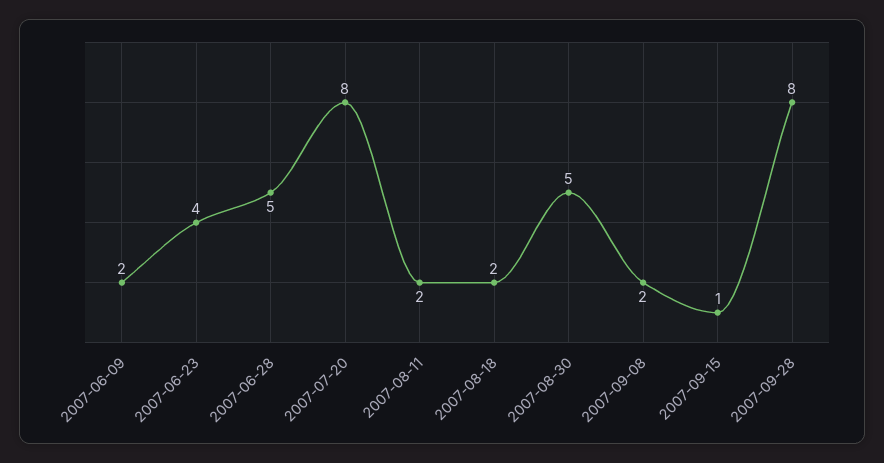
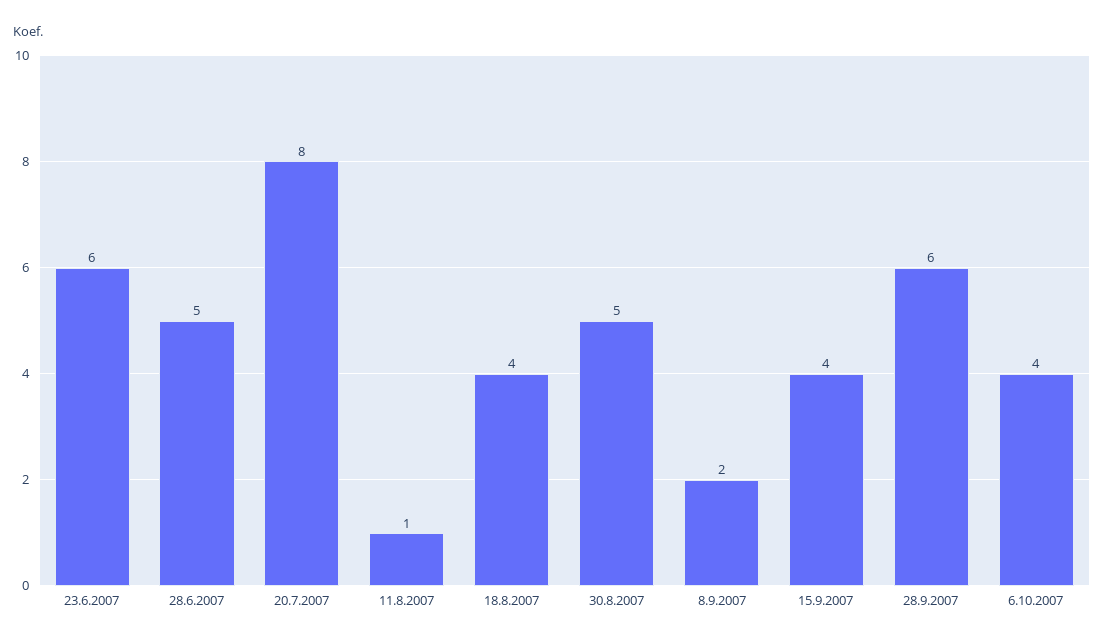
2007-06-09: 2 -> none
2007-06-23: 4 -> 6
2007-08-11: 2 -> 1
2007-08-18: 2 -> 4
2007-09-15: 1 -> 4
2007-09-28: 8 -> 6
6.10.2007: none -> 4

